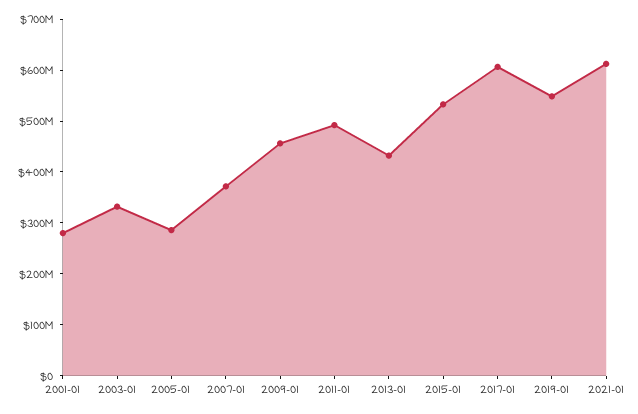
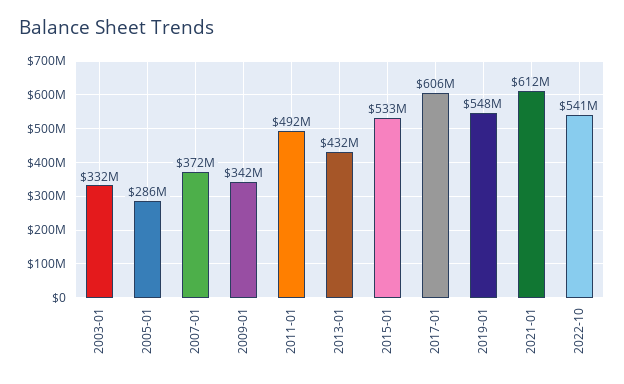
2001-01: 280000000 -> none
2009-01: 460000000 -> 342000000
2022-10: none -> 541000000

